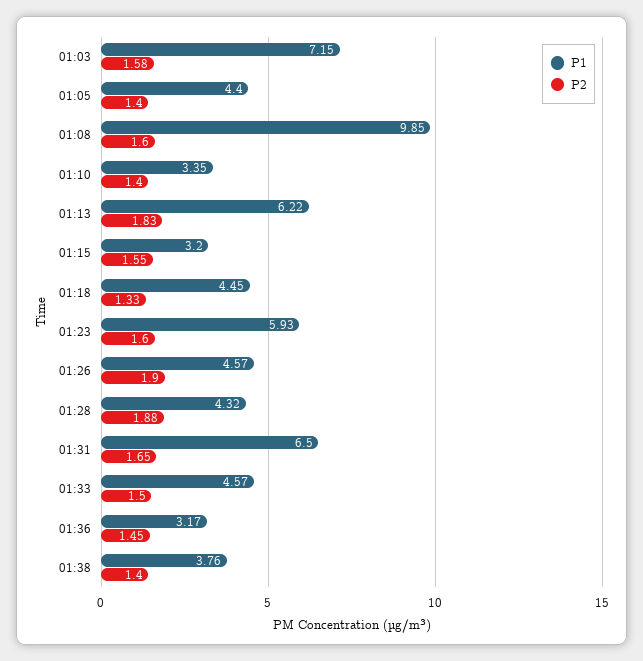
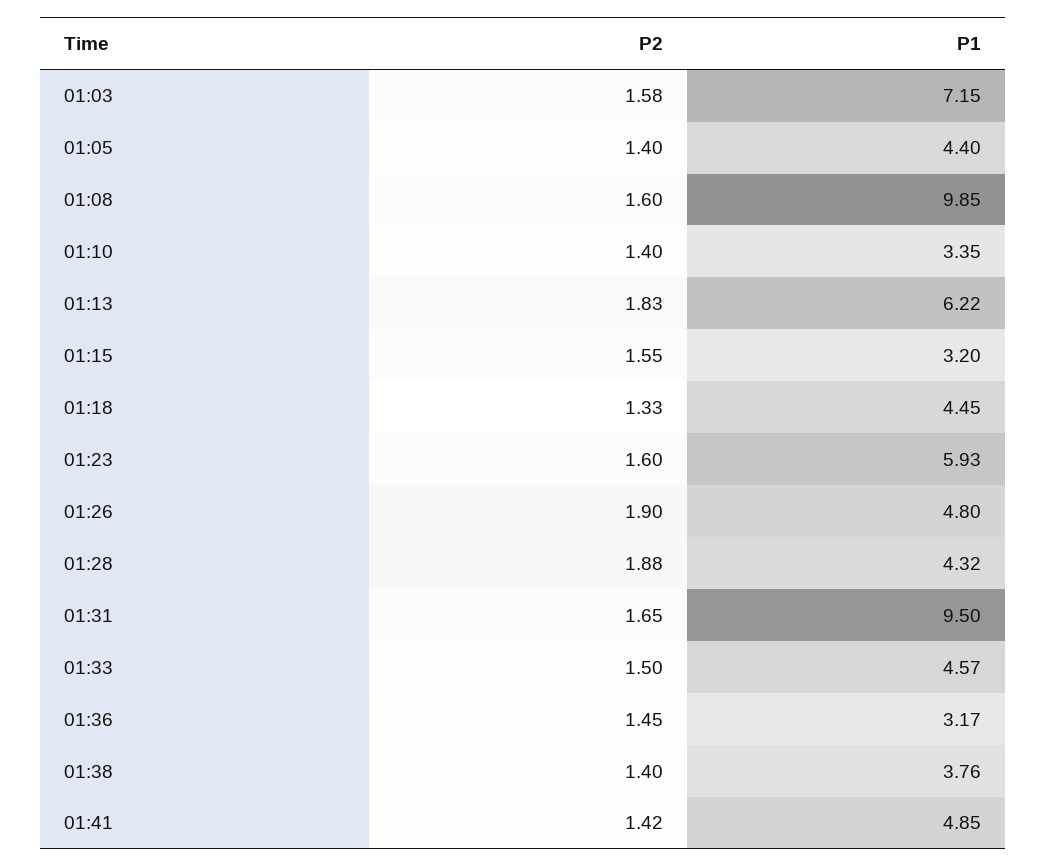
P1, 01:26: 4.57 -> 4.8
P1, 01:31: 6.5 -> 9.5
P2, 01:41: none -> 1.42
P1, 01:41: none -> 4.85

